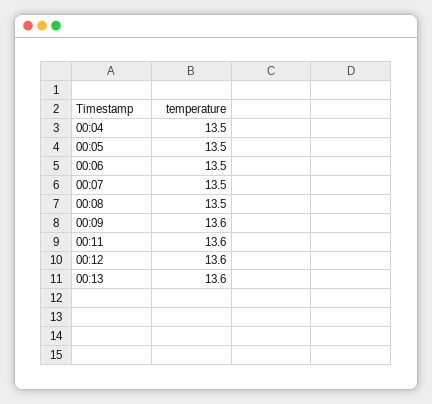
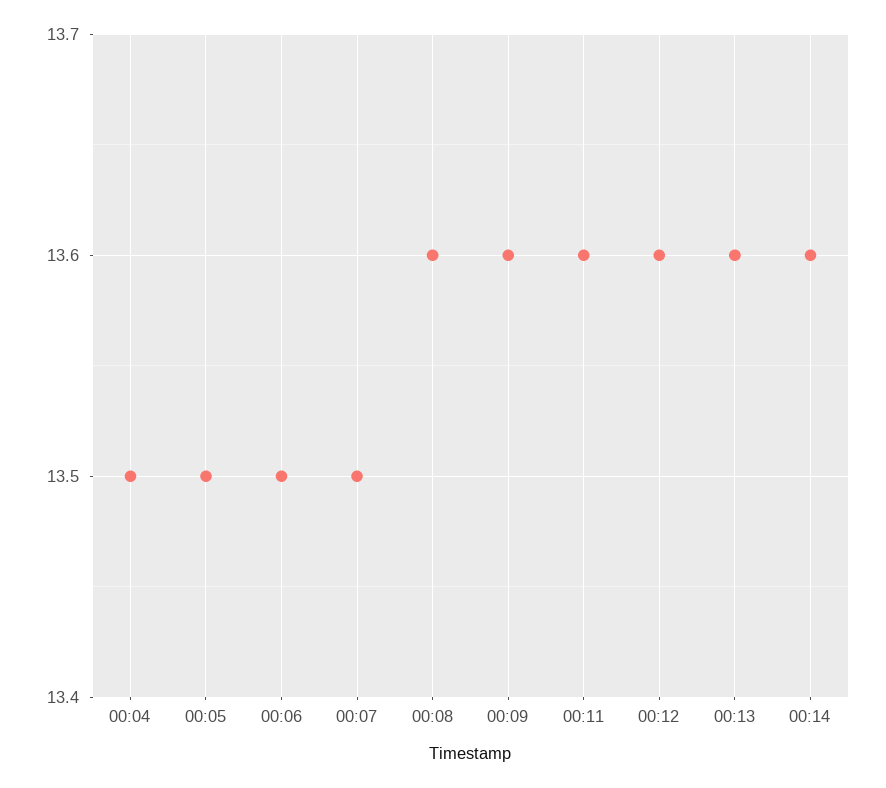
00:08: 13.5 -> 13.6
00:14: none -> 13.6

